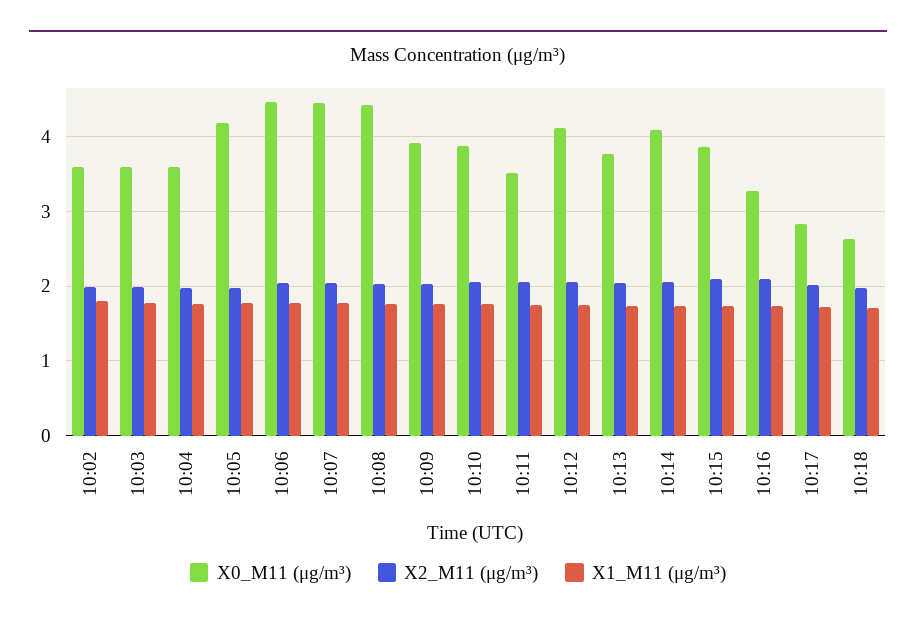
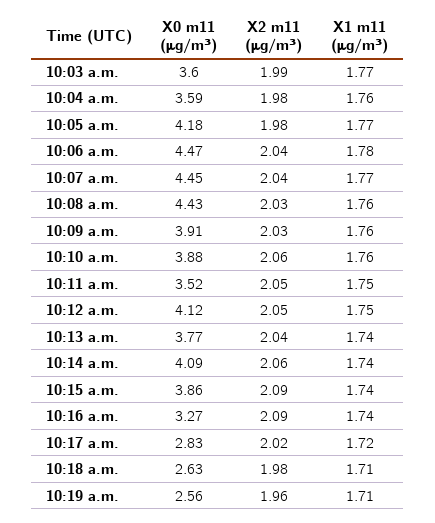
X0_M11 (μg/m³), 10:02: 3.6 -> none
X2_M11 (μg/m³), 10:02: 2 -> none
X1_M11 (μg/m³), 10:02: 1.8 -> none
X0_M11 (μg/m³), 10:19 a.m.: none -> 2.56
X2_M11 (μg/m³), 10:19 a.m.: none -> 1.96
X1_M11 (μg/m³), 10:19 a.m.: none -> 1.71

